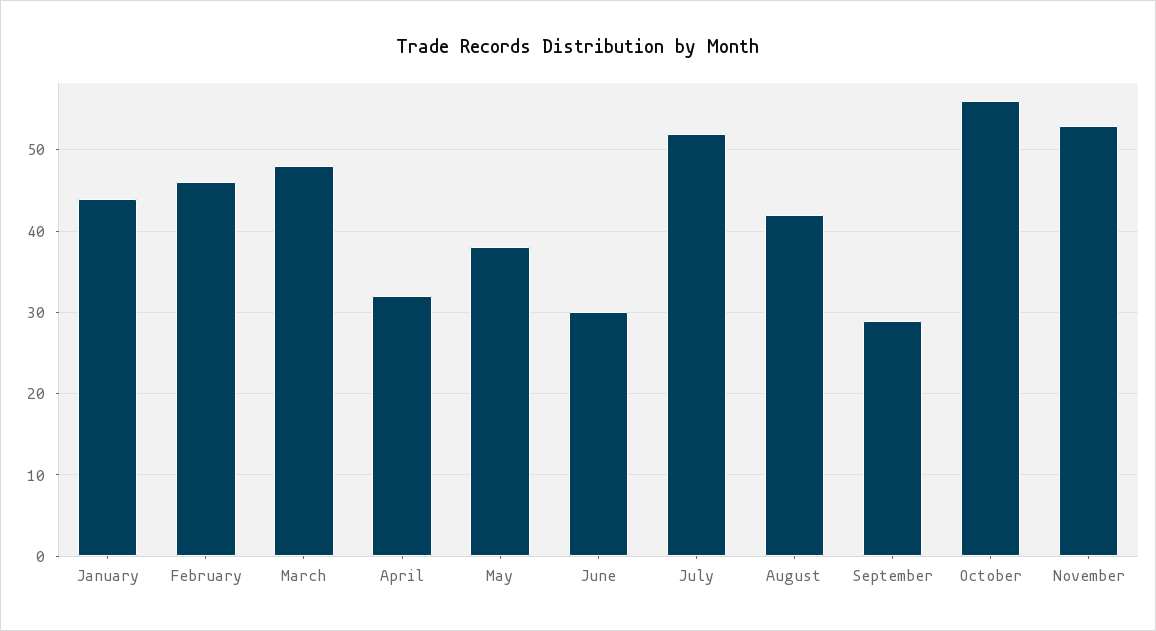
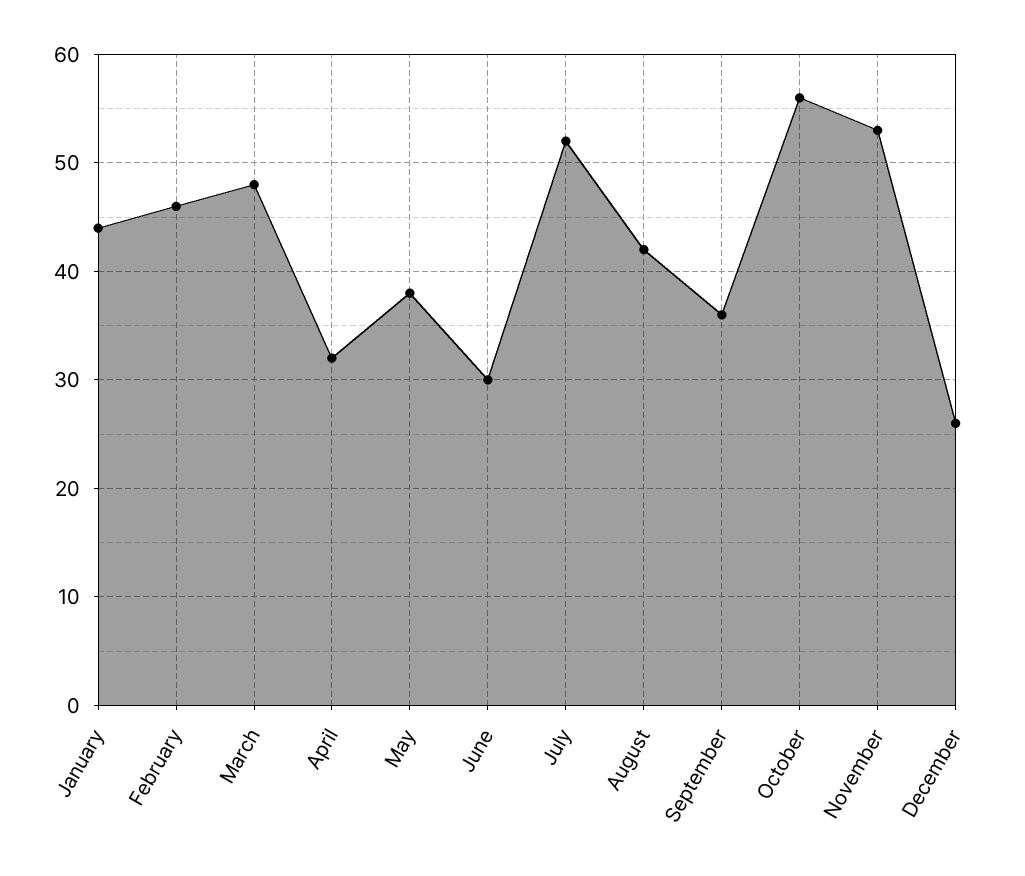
September: 29 -> 36
December: none -> 26

